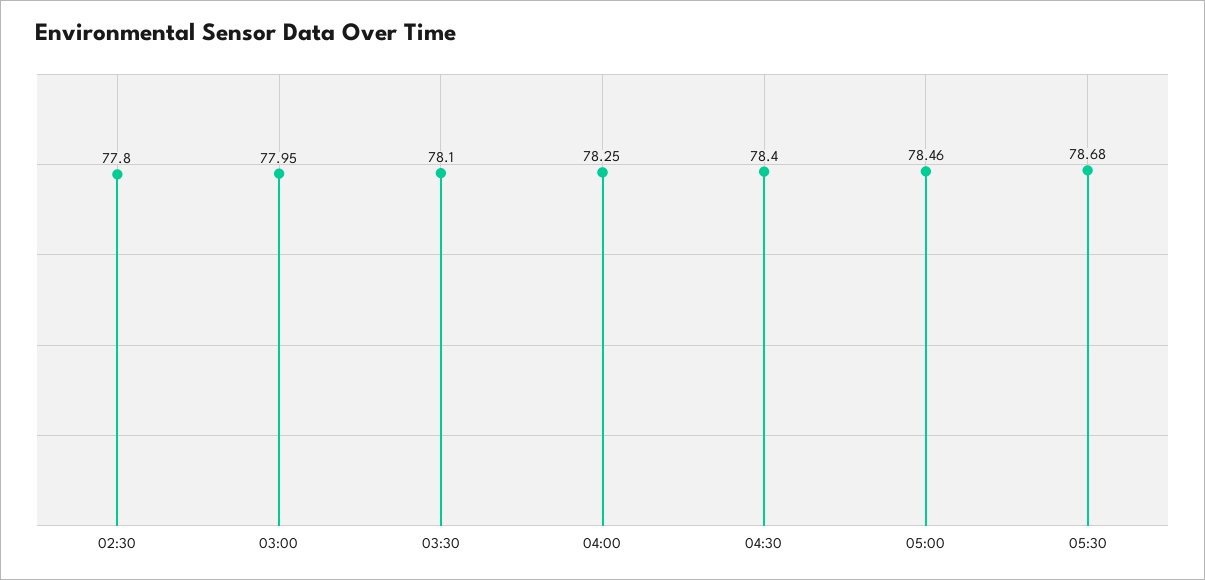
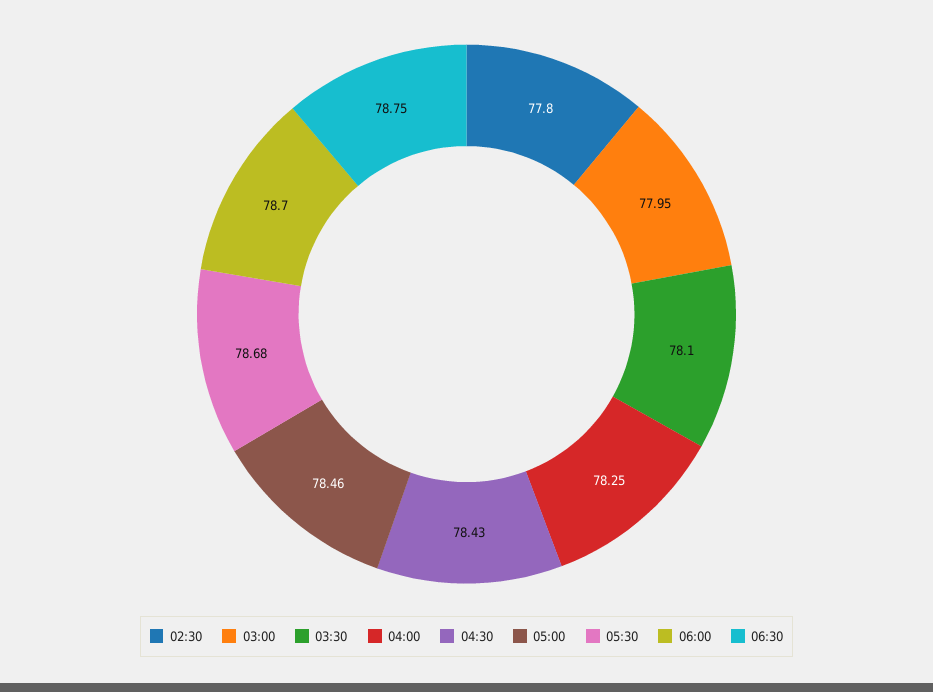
04:30: 78.4 -> 78.43
06:00: none -> 78.7
06:30: none -> 78.75

